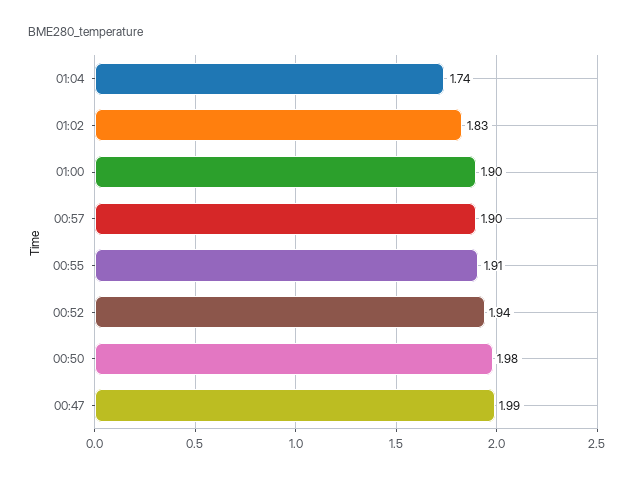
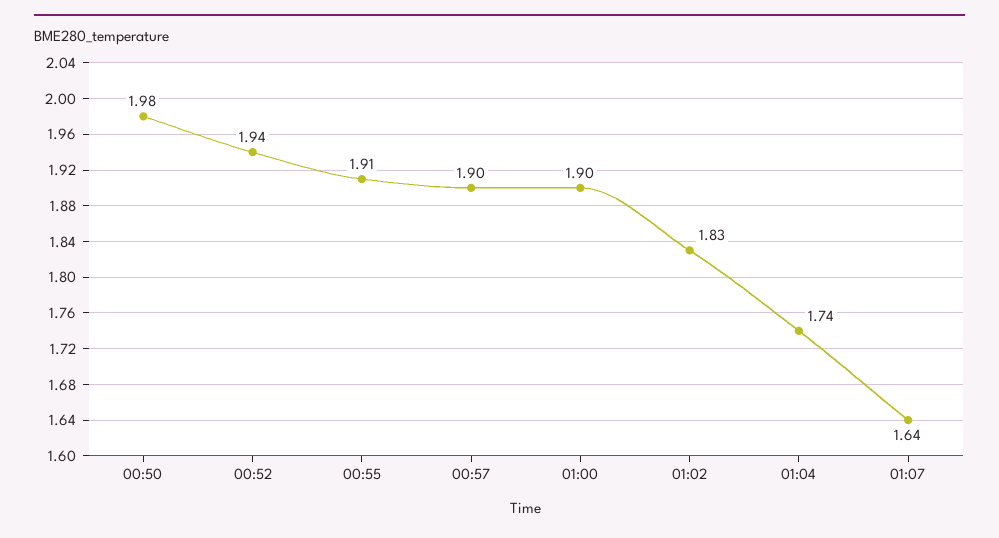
00:47: 1.99 -> none
01:07: none -> 1.64

